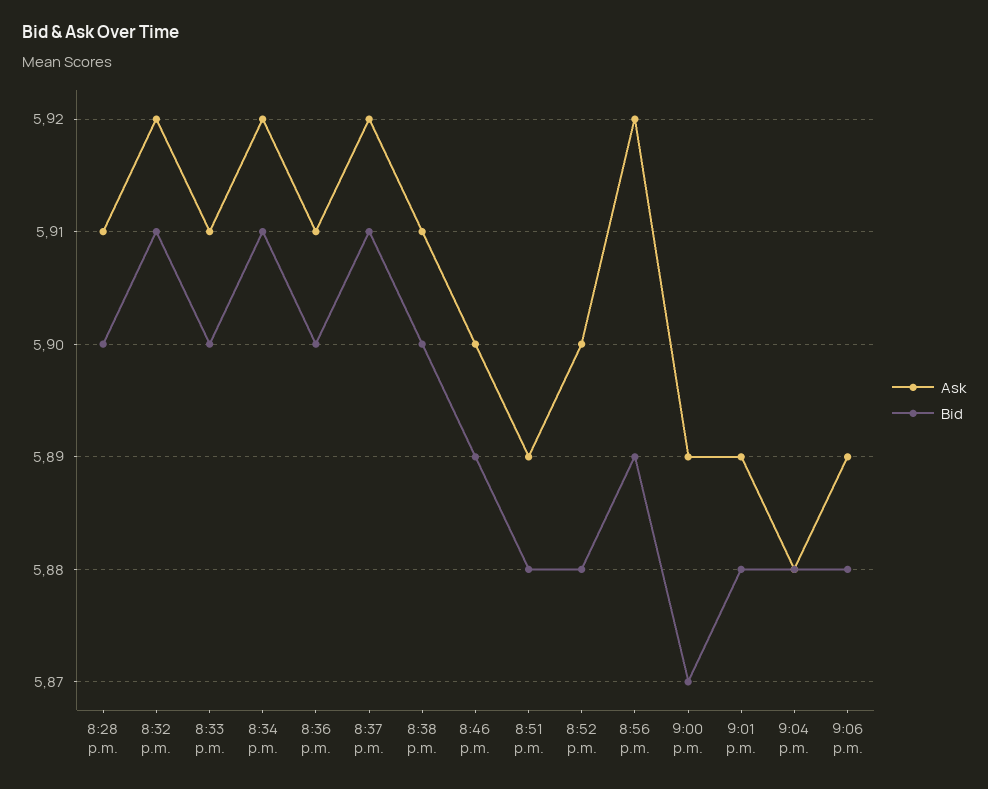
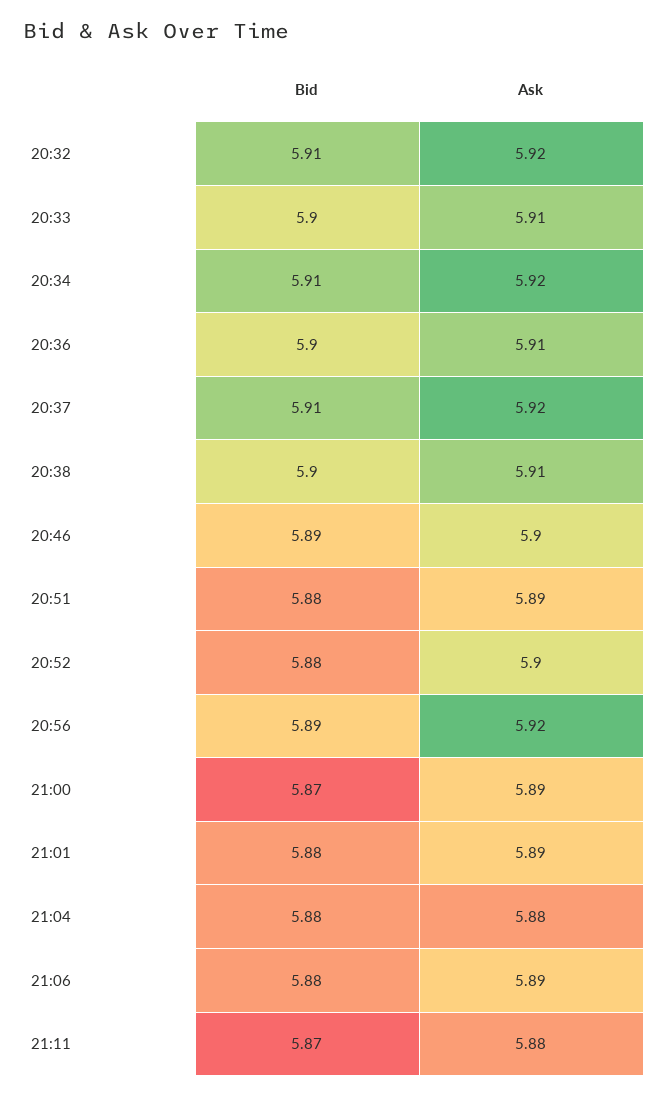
Ask, 8:28 p.m.: 5.91 -> none
Bid, 8:28 p.m.: 5.9 -> none
Bid, 21:11: none -> 5.87
Ask, 21:11: none -> 5.88

